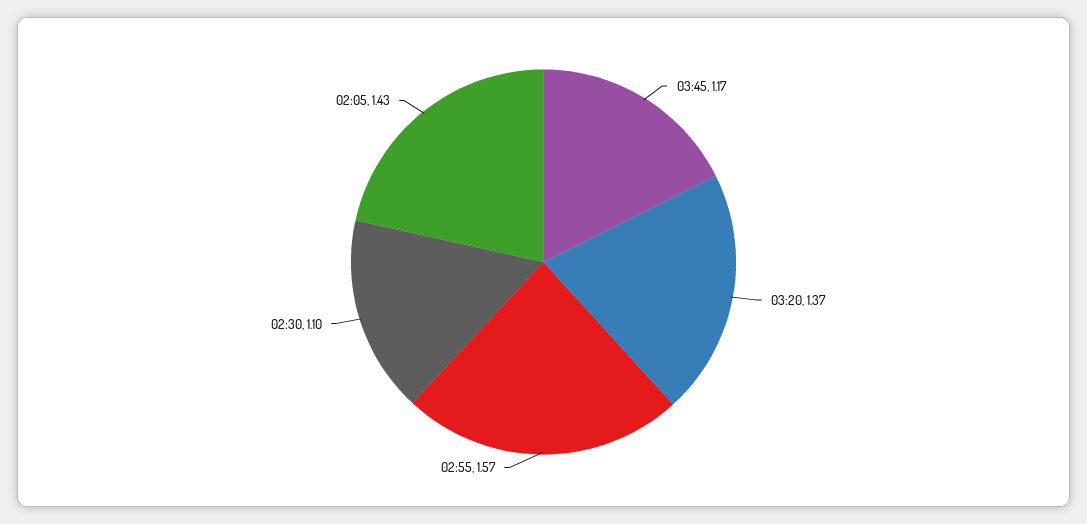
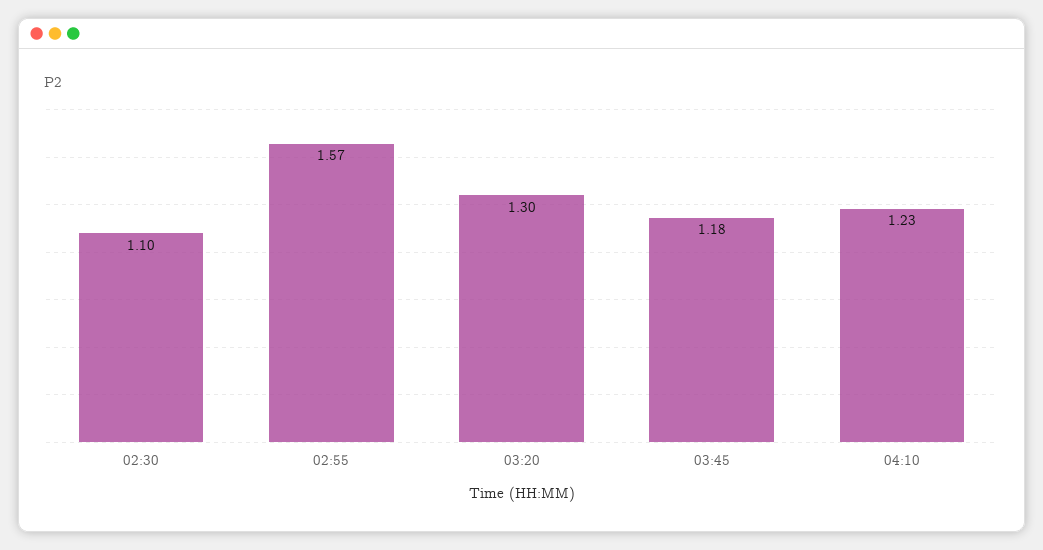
03:45: 1.17 -> 1.18
03:20: 1.37 -> 1.3
02:05: 1.43 -> none
04:10: none -> 1.23

